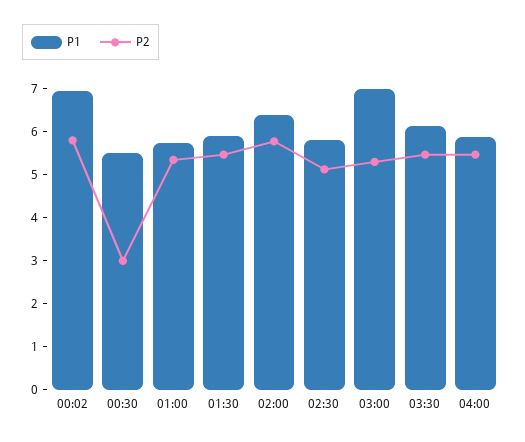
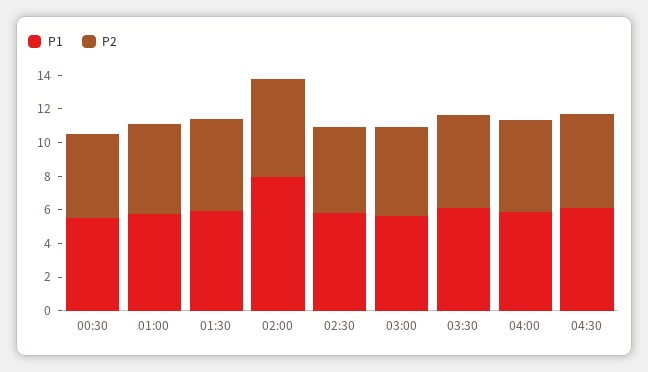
P1, 00:02: 7 -> none
P2, 00:02: 5.8 -> none
P2, 00:30: 3 -> 5
P1, 02:00: 6.4 -> 8
P1, 03:00: 7 -> 5.5
P1, 04:30: none -> 6
P2, 04:30: none -> 5.5

